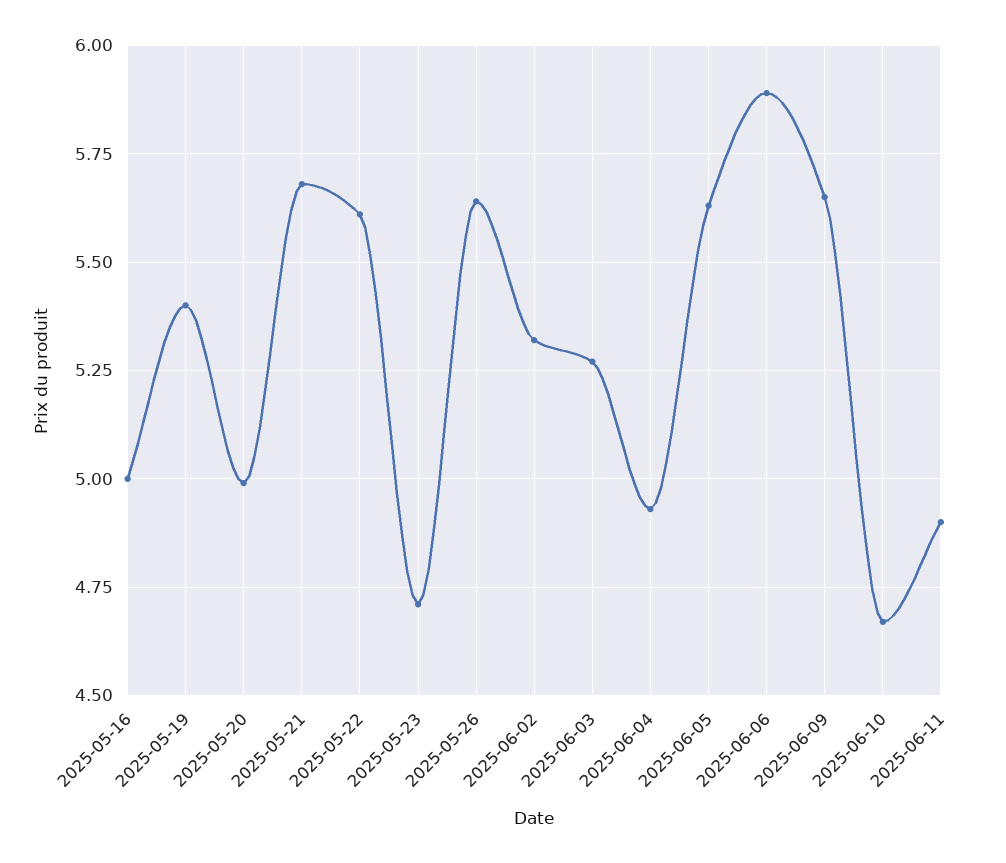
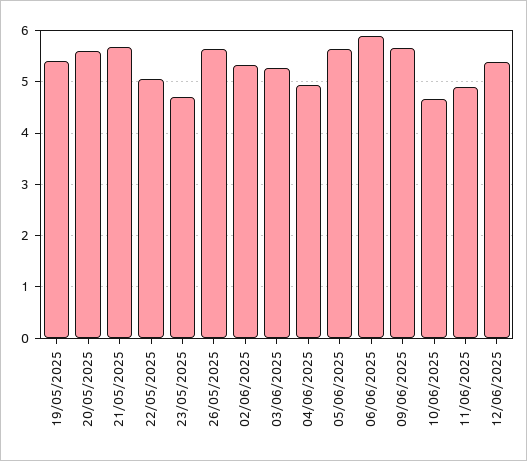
2025-05-16: 5 -> none
2025-05-20: 5 -> 5.6
2025-05-22: 5.6 -> 5
12/06/2025: none -> 5.4

